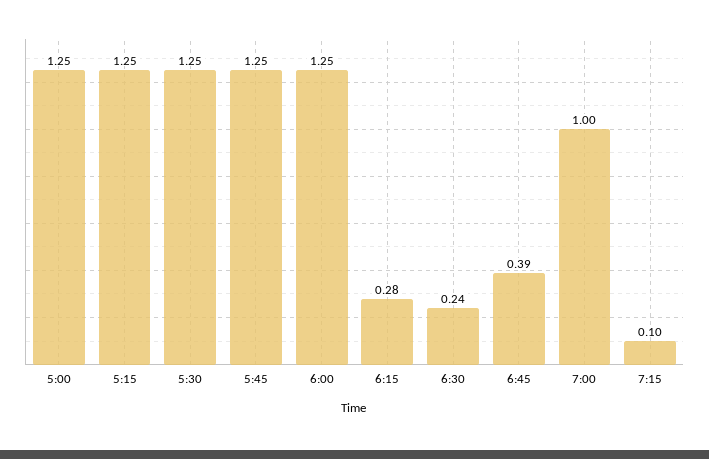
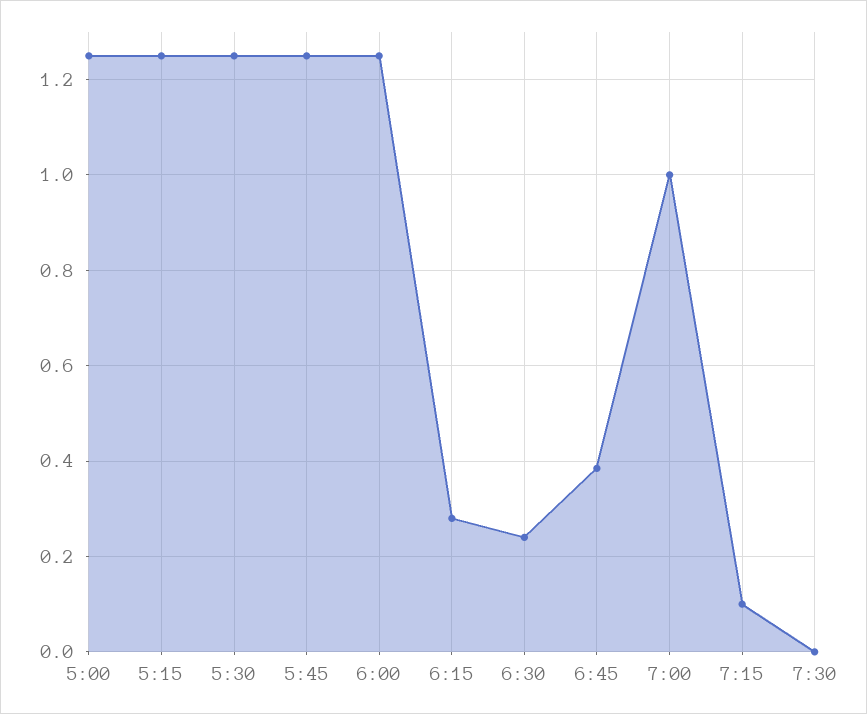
7:30: none -> 0

